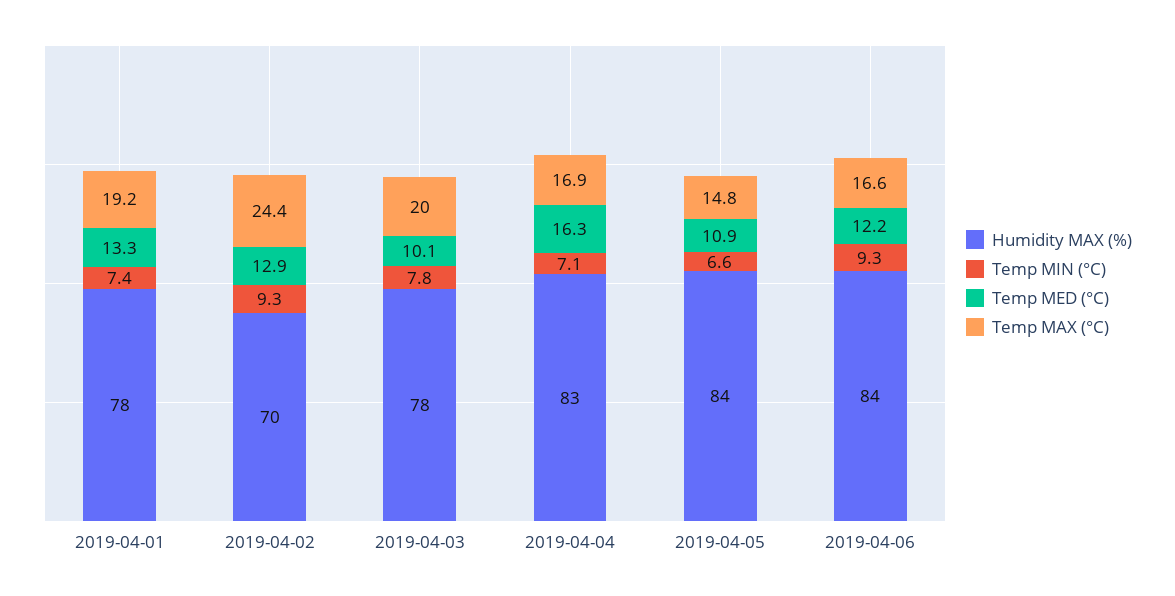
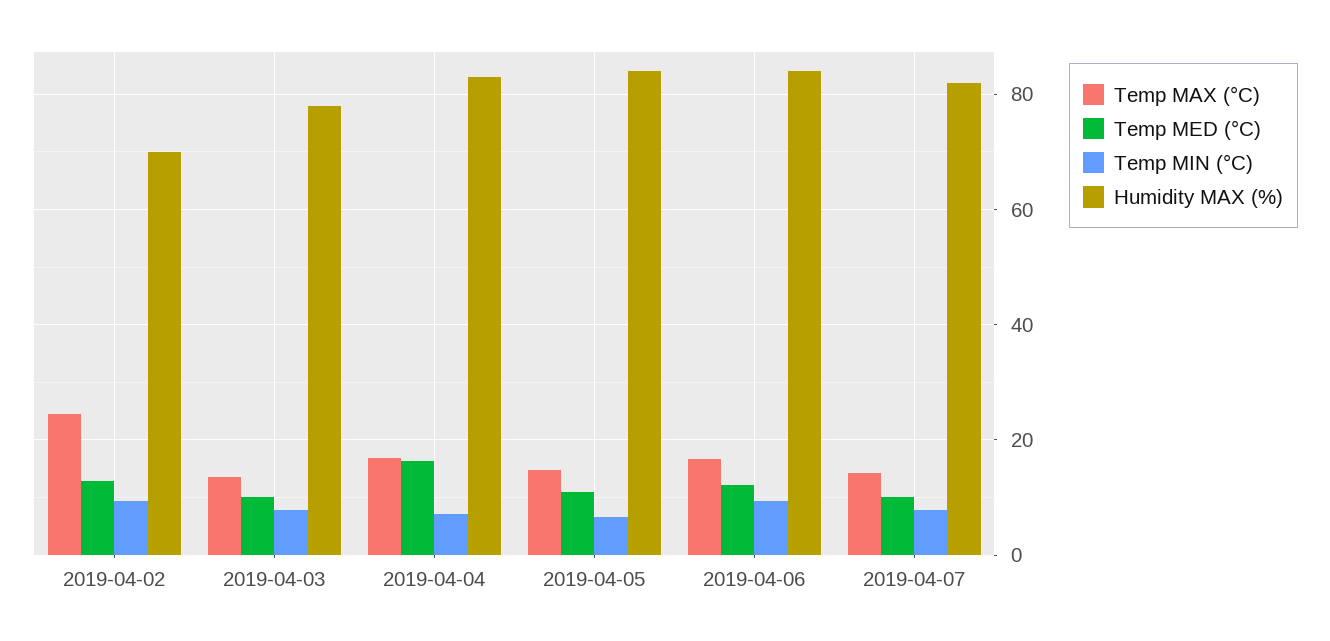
Humidity MAX (%), 2019-04-01: 78 -> none
Temp MIN (°C), 2019-04-01: 7.4 -> none
Temp MED (°C), 2019-04-01: 13.3 -> none
Temp MAX (°C), 2019-04-01: 19.2 -> none
Temp MAX (°C), 2019-04-03: 20 -> 14
Temp MAX (°C), 2019-04-07: none -> 14
Temp MED (°C), 2019-04-07: none -> 10
Temp MIN (°C), 2019-04-07: none -> 8
Humidity MAX (%), 2019-04-07: none -> 82

